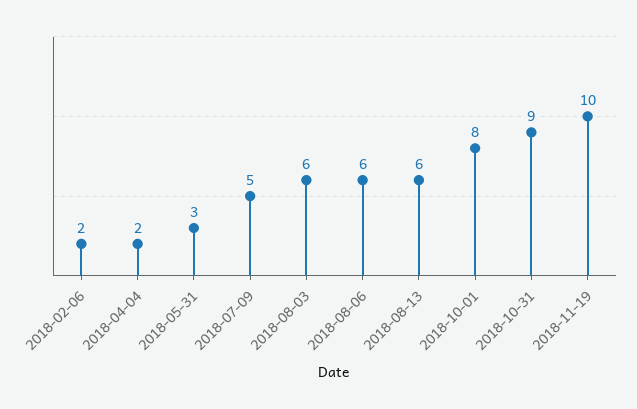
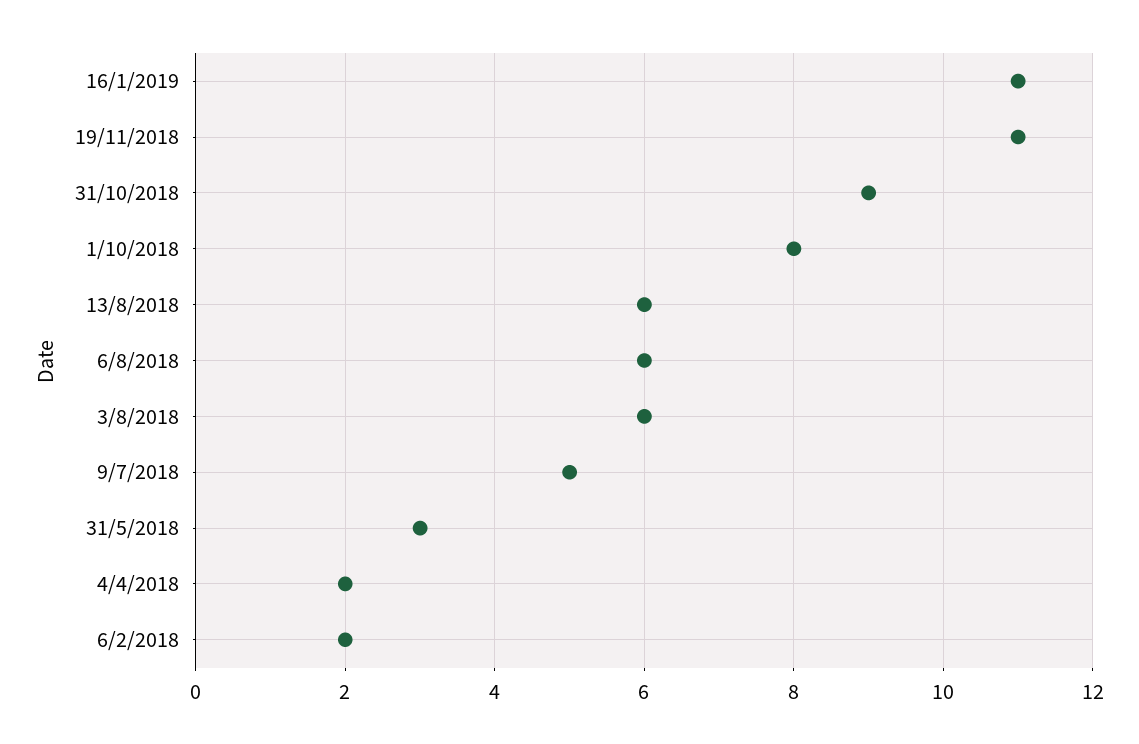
2018-11-19: 10 -> 11
16/1/2019: none -> 11

